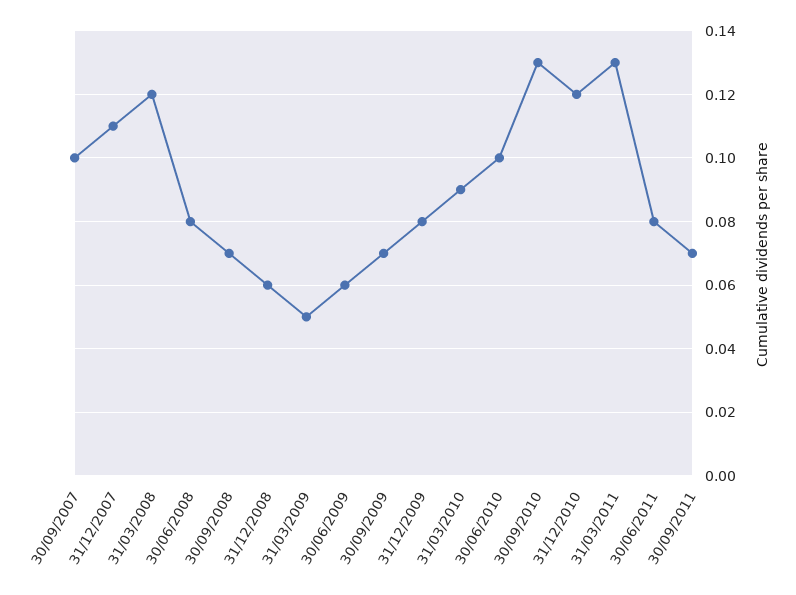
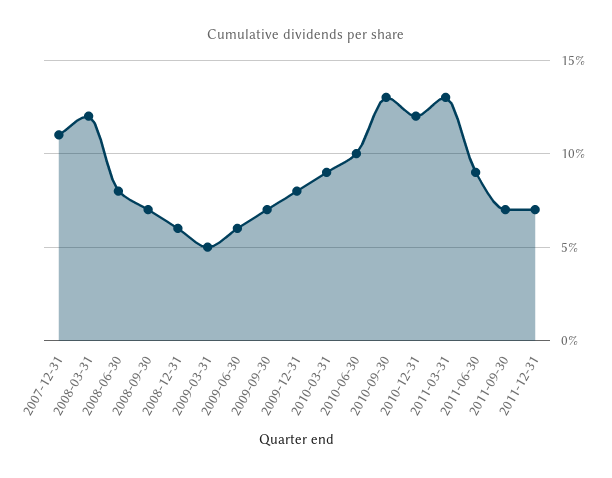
30/09/2007: 0.1 -> none
30/06/2011: 0.08 -> 0.09
2011-12-31: none -> 0.07

